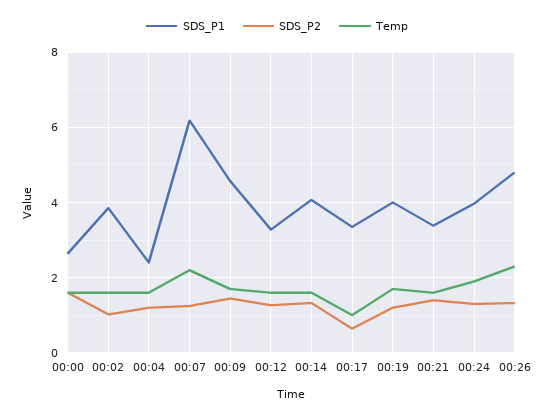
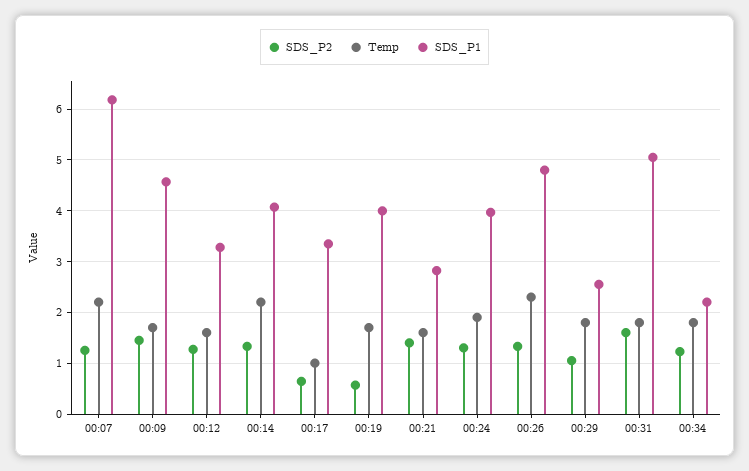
SDS_P1, 00:00: 2.6 -> none
SDS_P2, 00:00: 1.6 -> none
Temp, 00:00: 1.6 -> none
SDS_P1, 00:02: 3.8 -> none
SDS_P2, 00:02: 1 -> none
Temp, 00:02: 1.6 -> none
SDS_P1, 00:04: 2.4 -> none
SDS_P2, 00:04: 1.2 -> none
Temp, 00:04: 1.6 -> none
Temp, 00:14: 1.6 -> 2.2
SDS_P2, 00:19: 1.2 -> 0.6
SDS_P1, 00:21: 3.4 -> 2.8
SDS_P2, 00:29: none -> 1
Temp, 00:29: none -> 1.8
SDS_P1, 00:29: none -> 2.6
SDS_P2, 00:31: none -> 1.6
Temp, 00:31: none -> 1.8
SDS_P1, 00:31: none -> 5
SDS_P2, 00:34: none -> 1.2
Temp, 00:34: none -> 1.8
SDS_P1, 00:34: none -> 2.2

